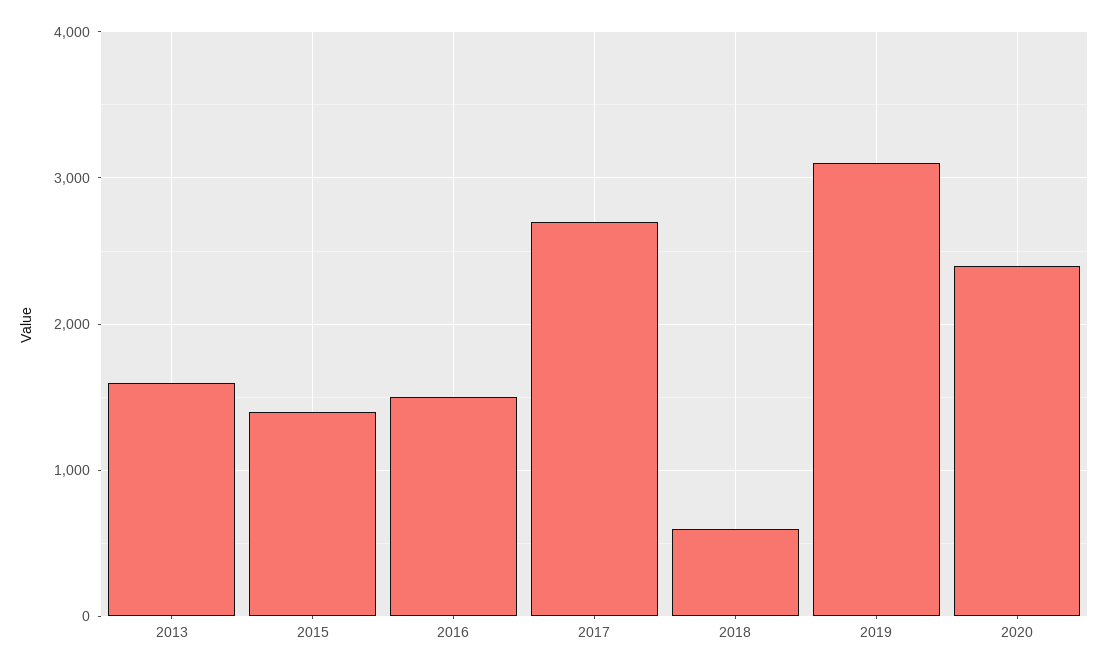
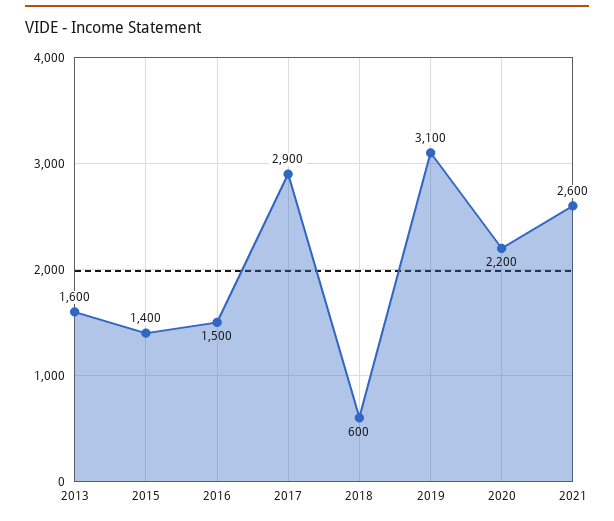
2017: 2700 -> 2900
2020: 2400 -> 2200
2021: none -> 2600

